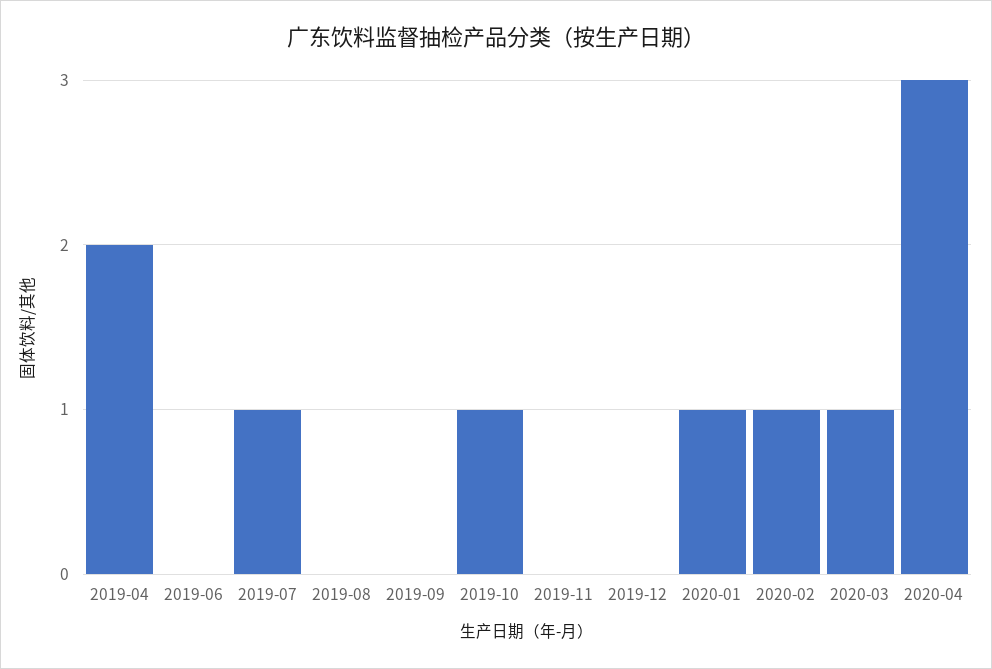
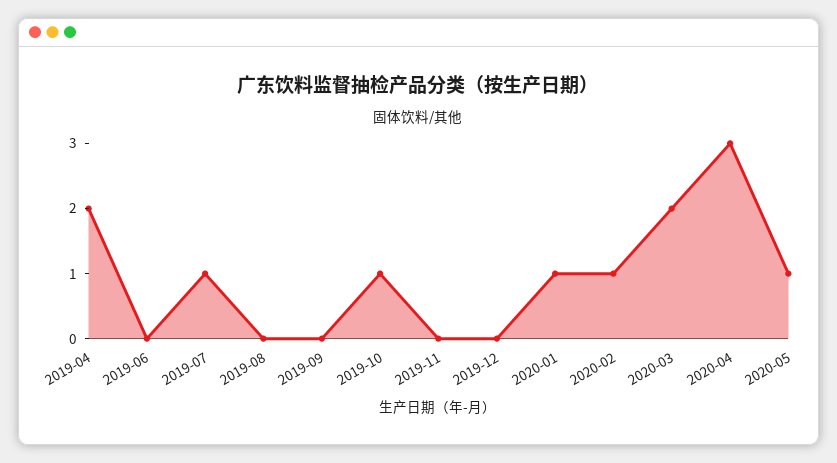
2020-03: 1 -> 2
2020-05: none -> 1

